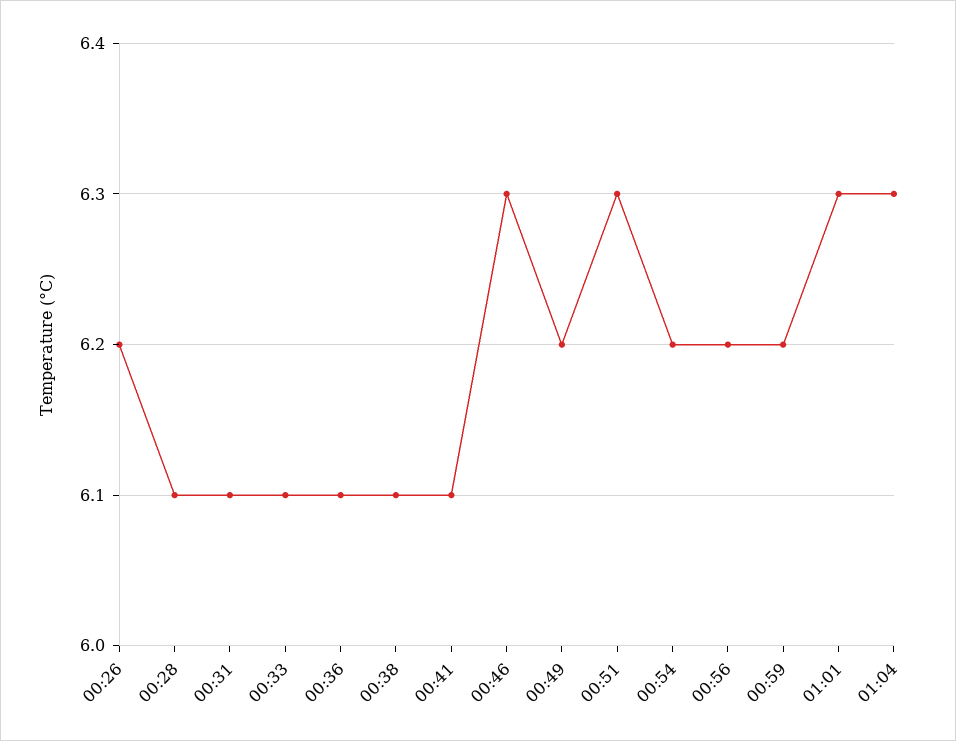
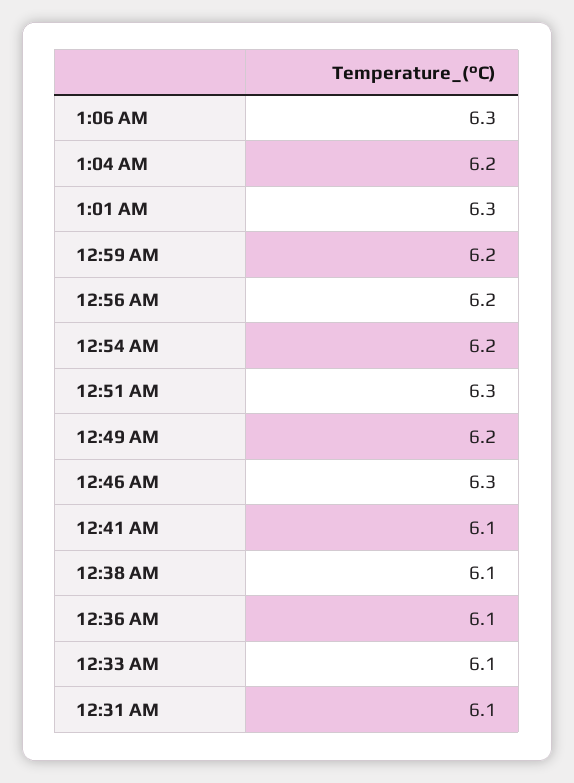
00:26: 6.2 -> none
00:28: 6.1 -> none
01:04: 6.3 -> 6.2
1:06 AM: none -> 6.3

